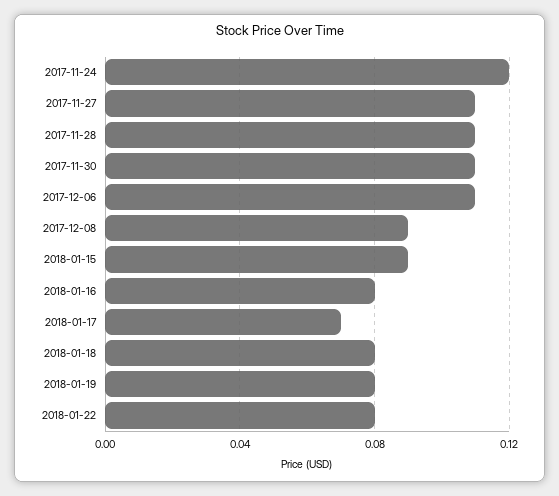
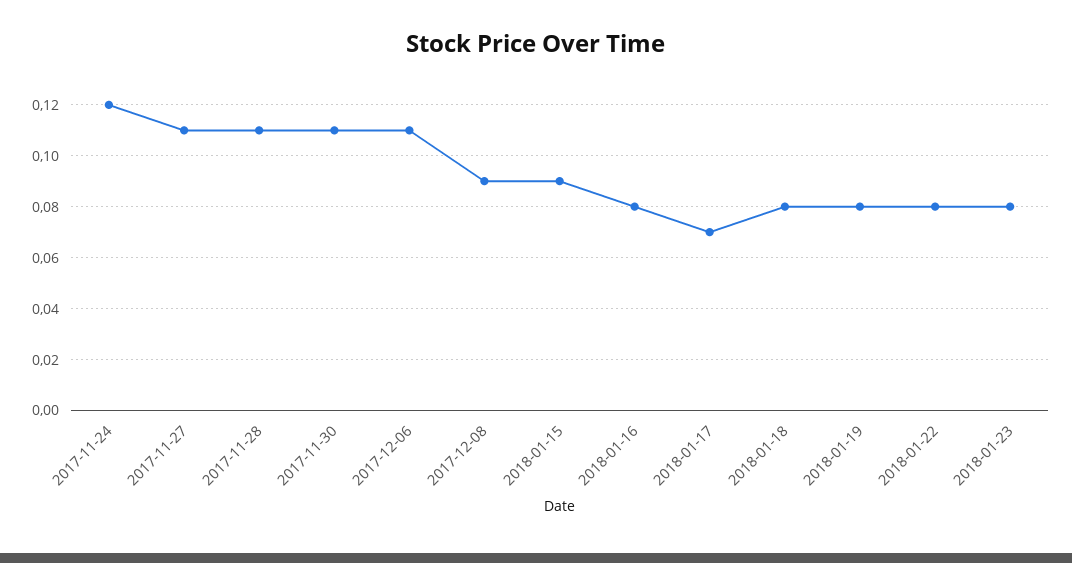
2018-01-23: none -> 0.08

